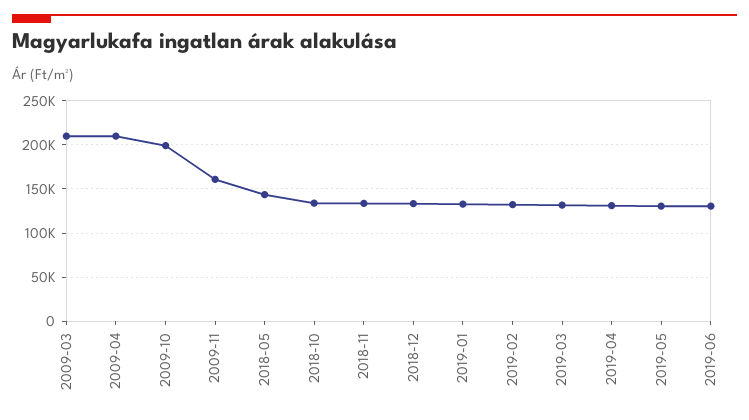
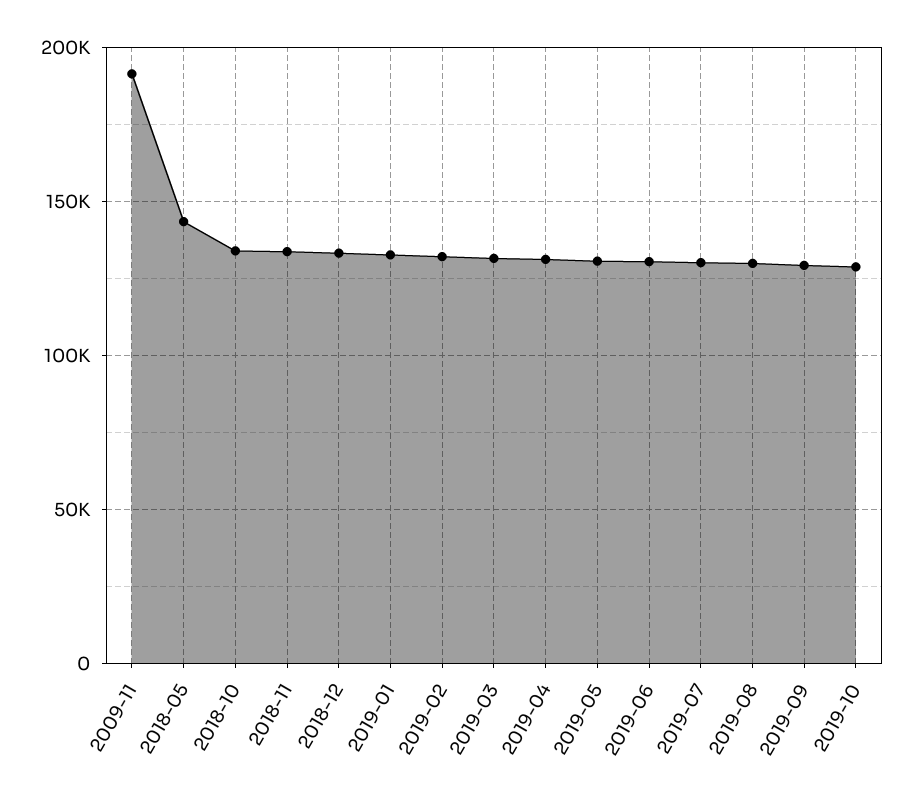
2009-03: 210000 -> none
2009-04: 210000 -> none
2009-10: 200000 -> none
2009-11: 160000 -> 190000
2019-07: none -> 130000
2019-08: none -> 130000
2019-09: none -> 130000
2019-10: none -> 130000

